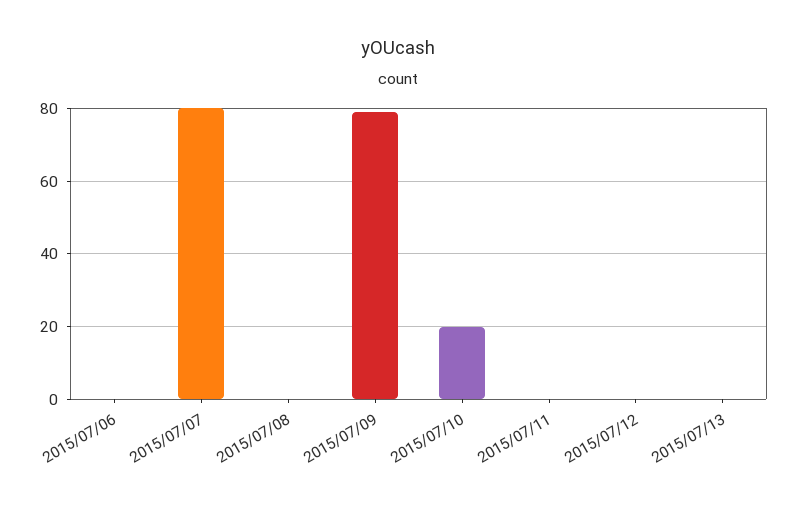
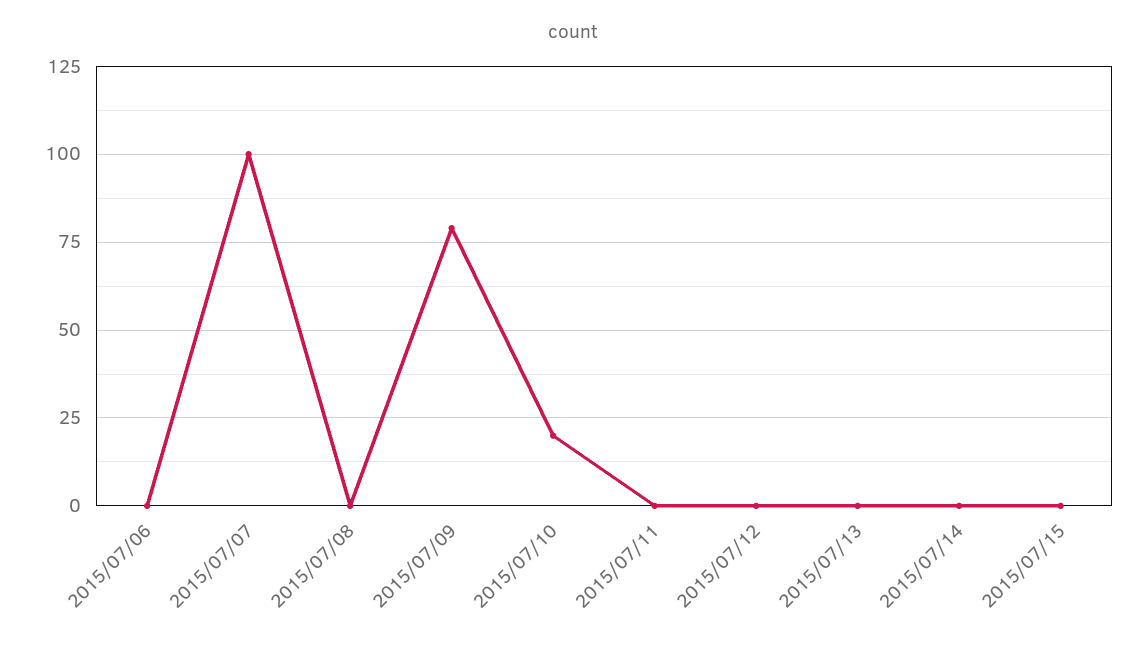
2015/07/07: 80 -> 100
2015/07/14: none -> 0
2015/07/15: none -> 0

